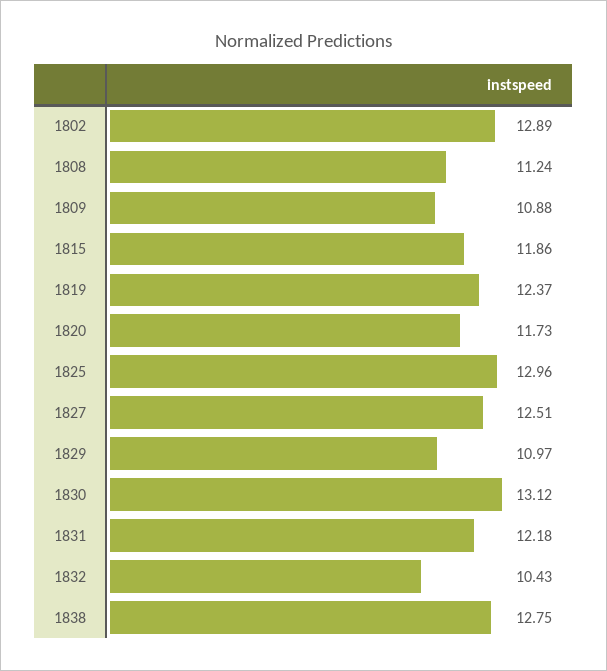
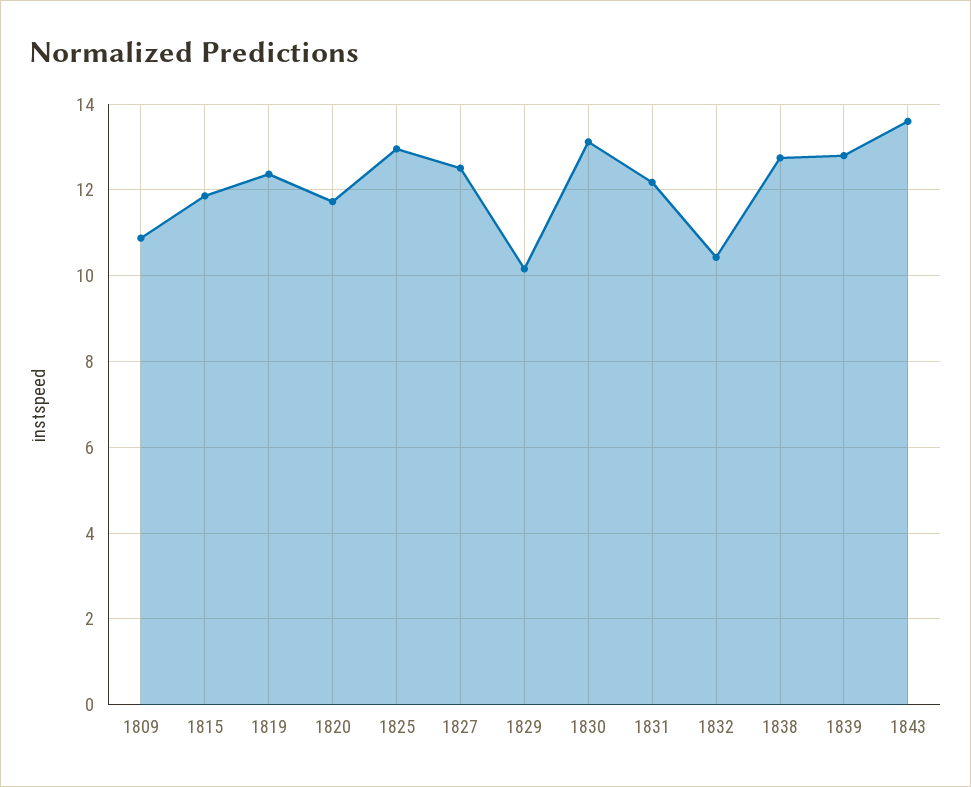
1802: 12.89 -> none
1808: 11.24 -> none
1829: 10.97 -> 10.2
1839: none -> 12.8
1843: none -> 13.6

